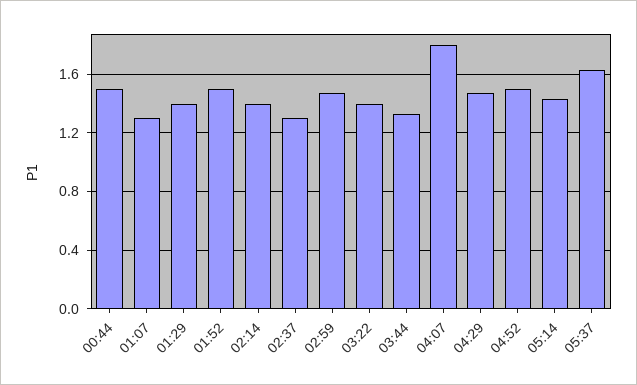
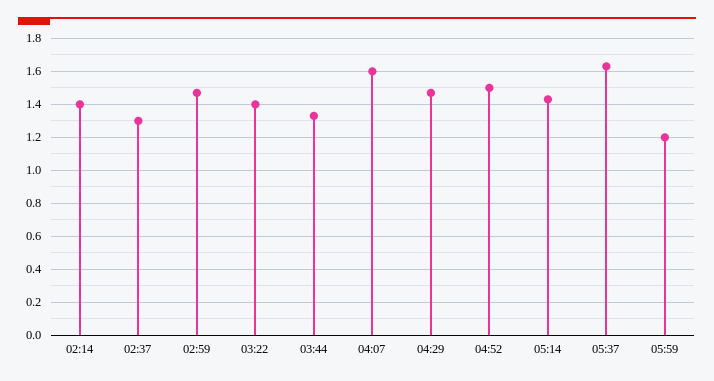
00:44: 1.5 -> none
01:07: 1.3 -> none
01:29: 1.4 -> none
01:52: 1.5 -> none
04:07: 1.8 -> 1.6
05:59: none -> 1.2

